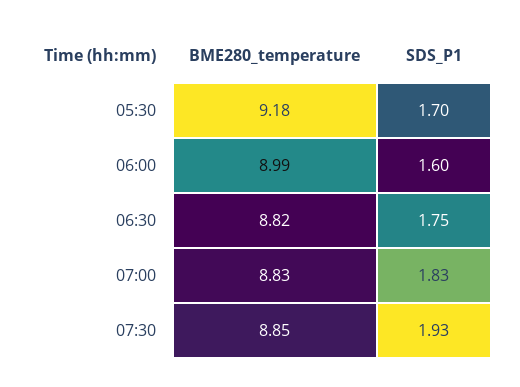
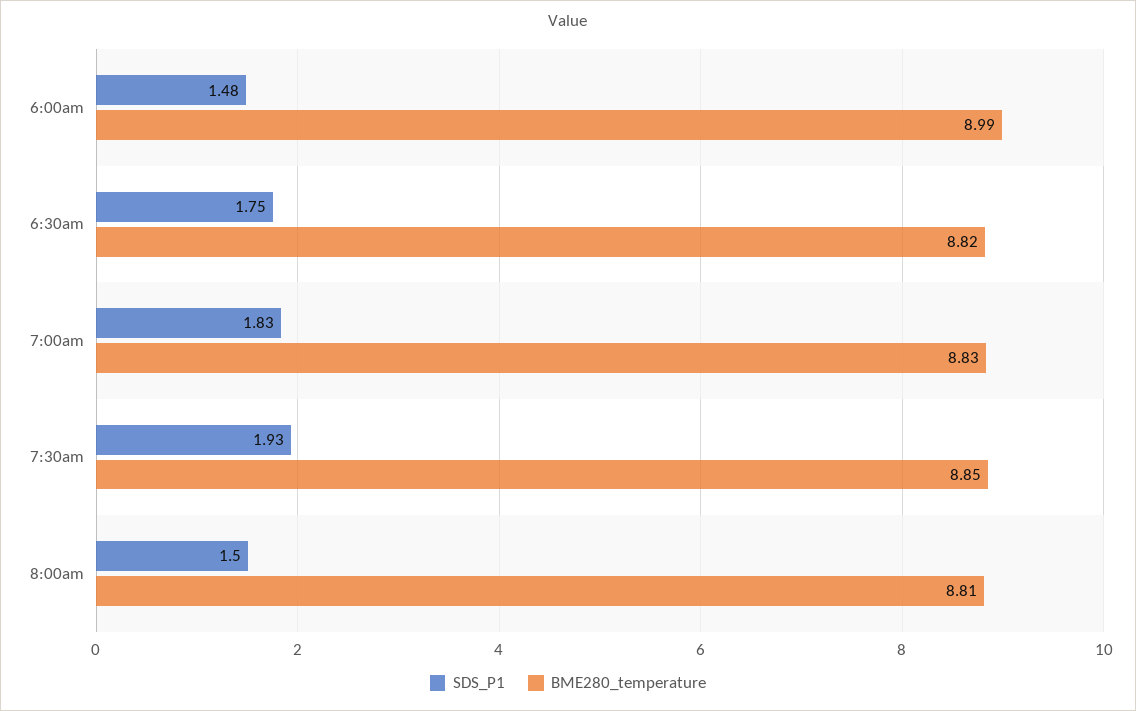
BME280_temperature, 05:30: 9.18 -> none
SDS_P1, 05:30: 1.7 -> none
SDS_P1, 06:00: 1.6 -> 1.48
SDS_P1, 8:00am: none -> 1.5
BME280_temperature, 8:00am: none -> 8.81

